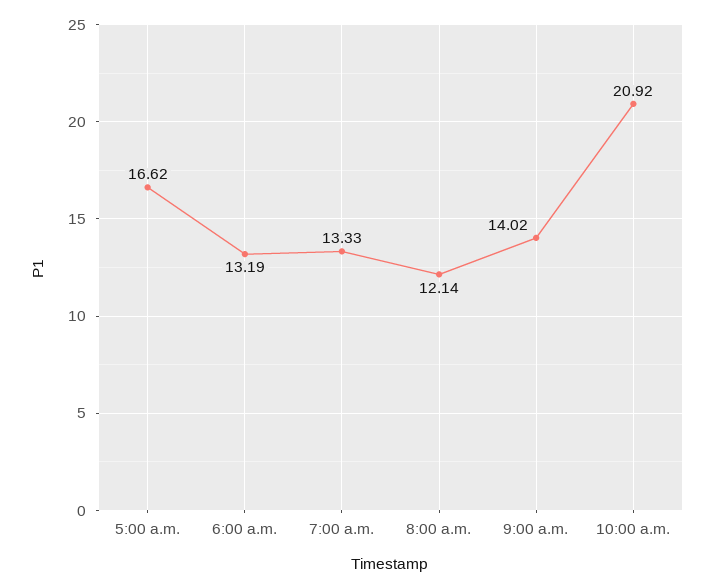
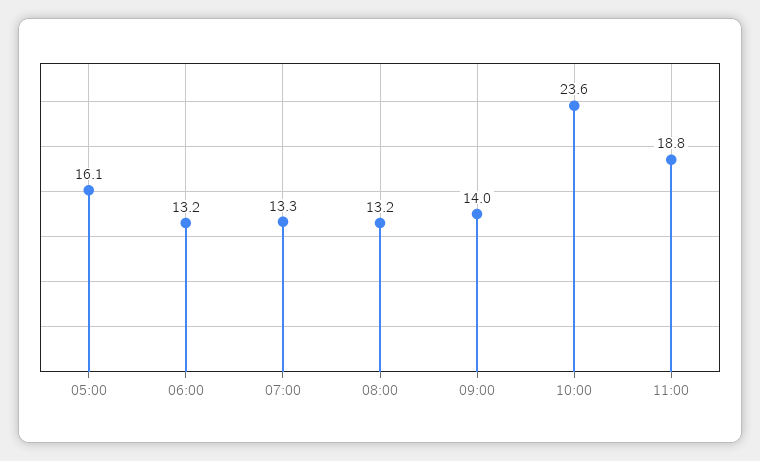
5:00 a.m.: 16.62 -> 16.1
8:00 a.m.: 12.14 -> 13.2
10:00 a.m.: 20.92 -> 23.6
11:00: none -> 18.8

